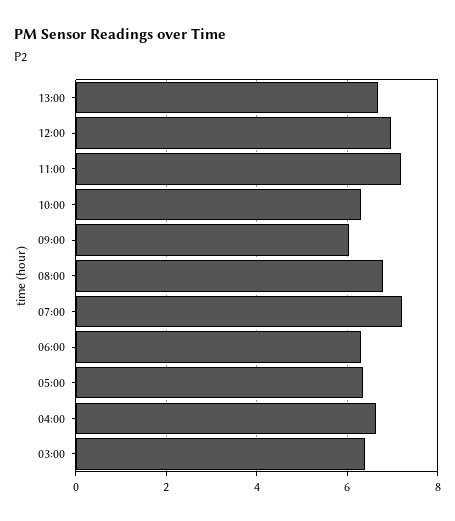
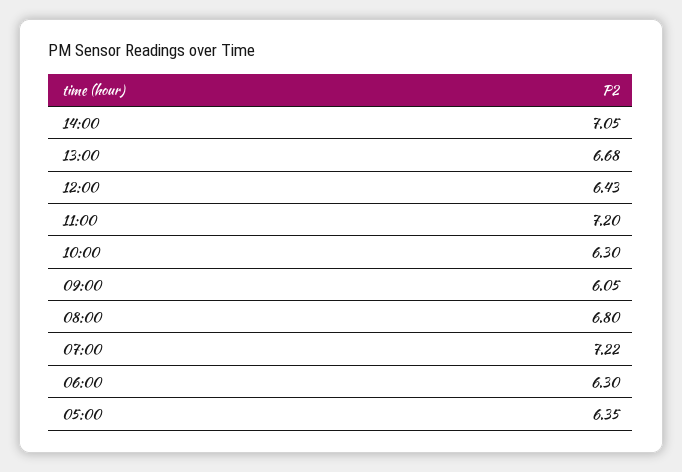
12:00: 7 -> 6.43
04:00: 6.6 -> none
03:00: 6.4 -> none
14:00: none -> 7.05

